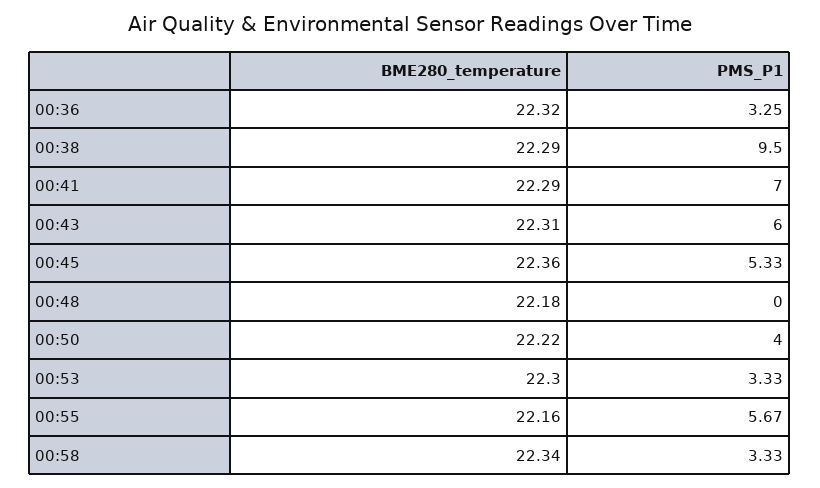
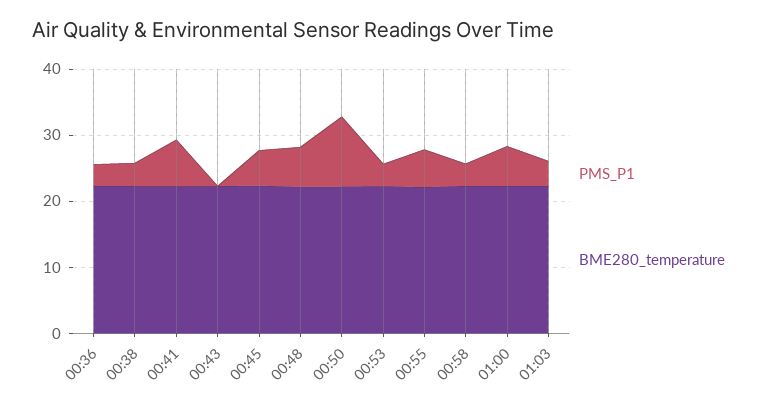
PMS_P1, 00:38: 9.5 -> 4
PMS_P1, 00:43: 6 -> 0
PMS_P1, 00:48: 0 -> 6
PMS_P1, 00:50: 4 -> 10
PMS_P1, 01:00: none -> 6
BME280_temperature, 01:00: none -> 22
PMS_P1, 01:03: none -> 4
BME280_temperature, 01:03: none -> 22

